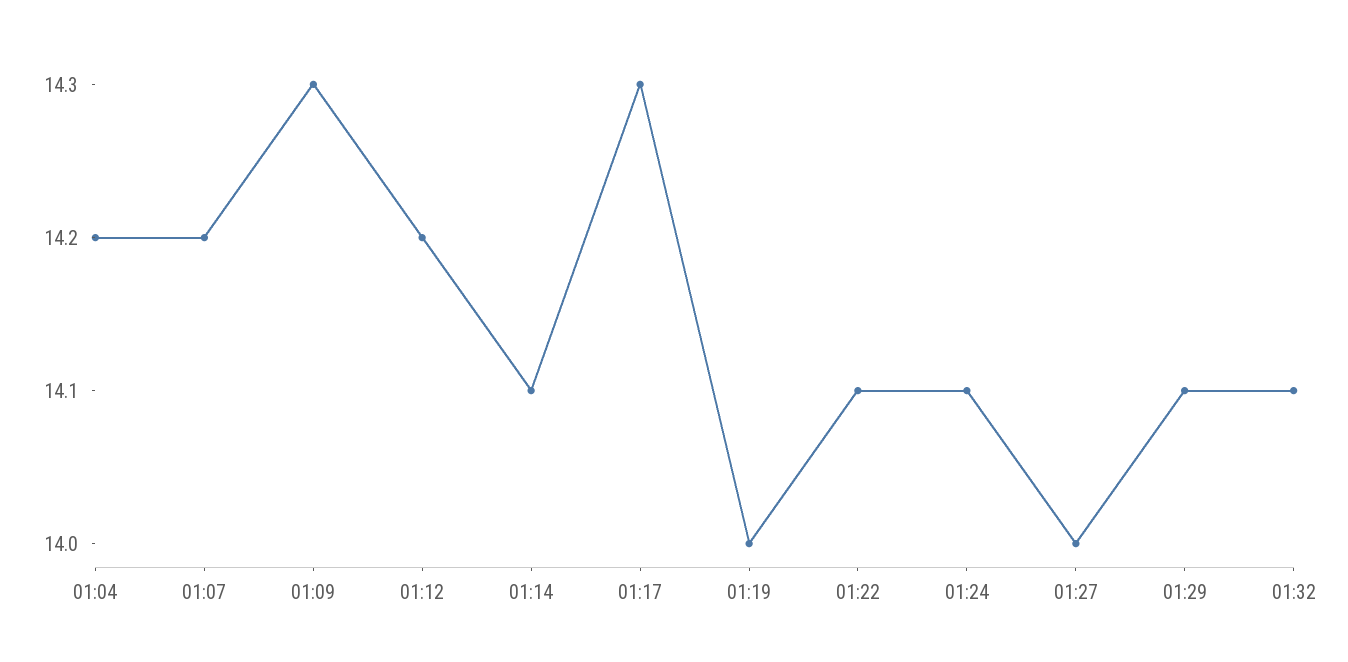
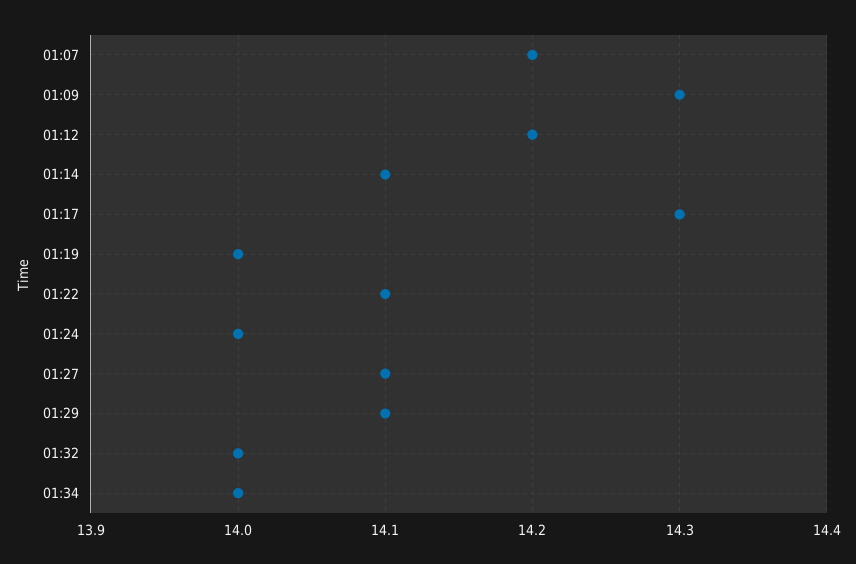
01:04: 14.2 -> none
01:24: 14.1 -> 14
01:27: 14 -> 14.1
01:32: 14.1 -> 14
01:34: none -> 14

